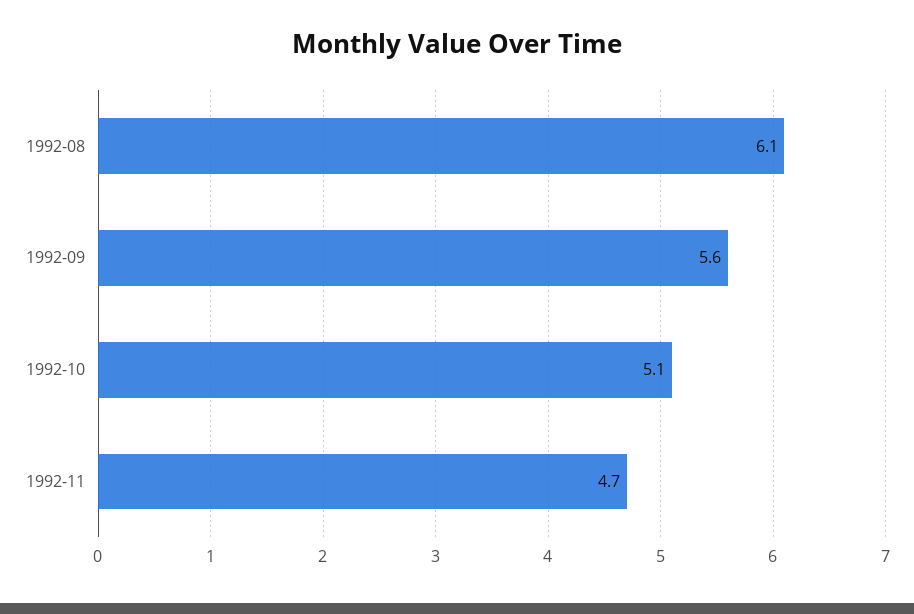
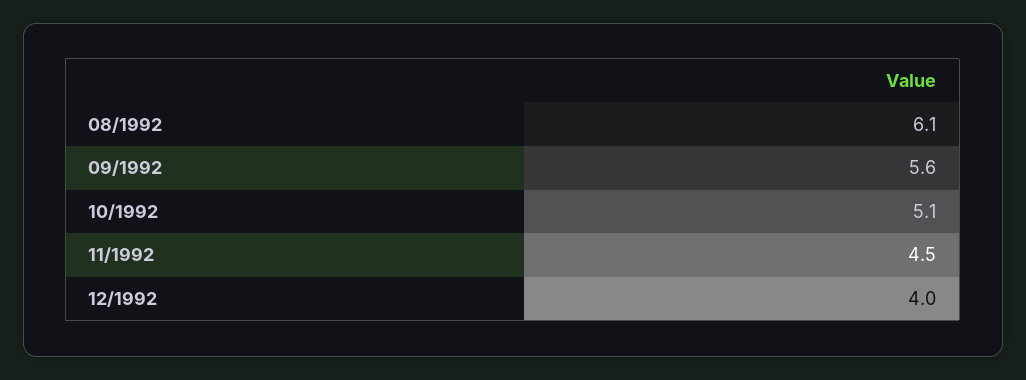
1992-11: 4.7 -> 4.5
12/1992: none -> 4

